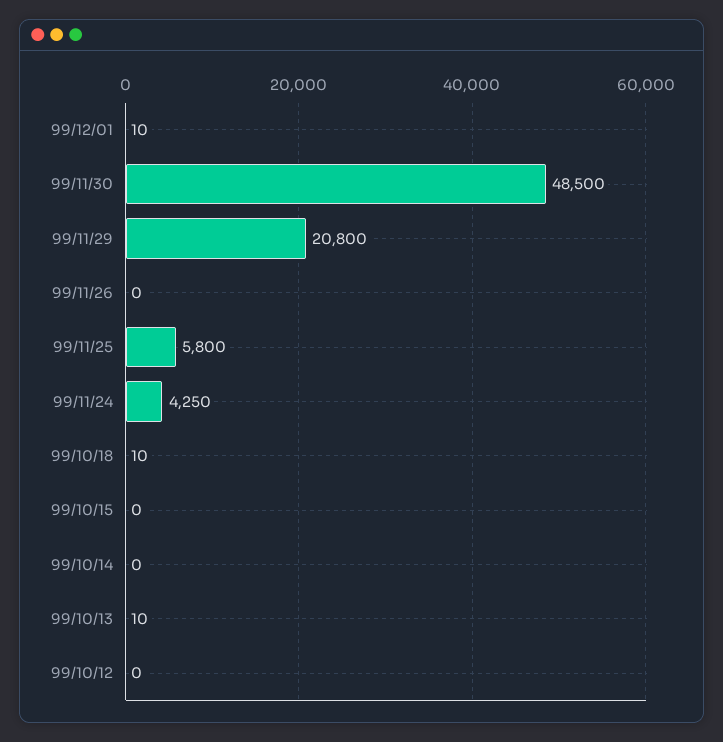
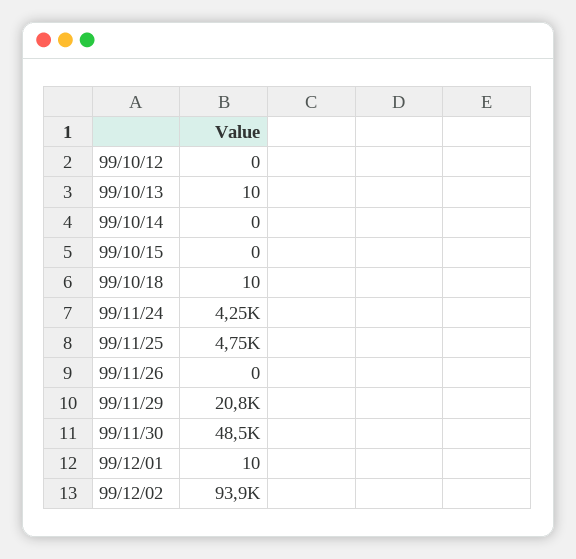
99/11/25: 5800 -> 4750
99/12/02: none -> 93900

